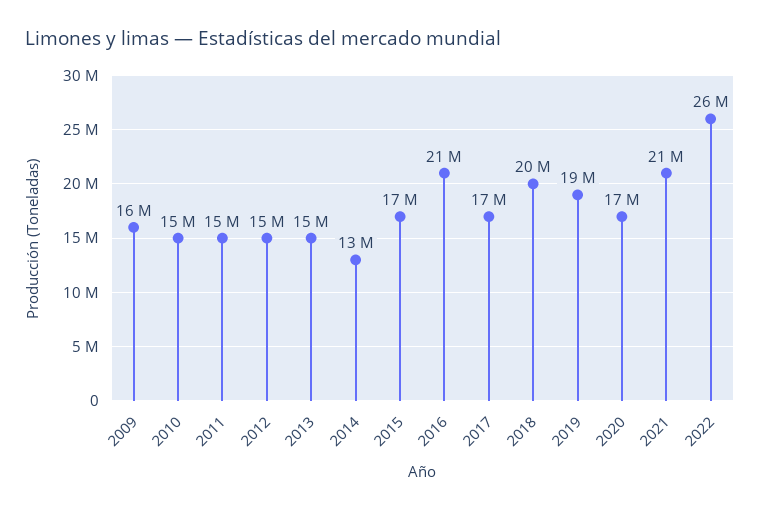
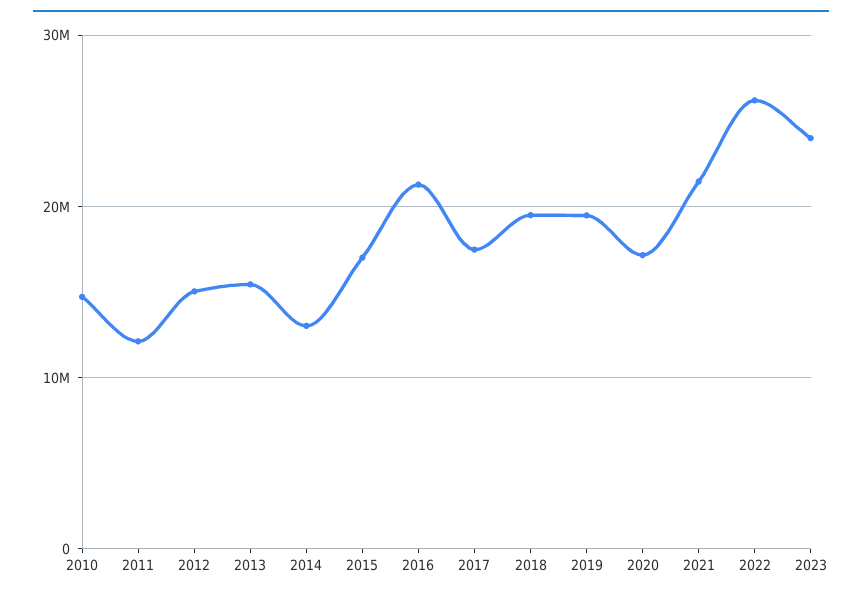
2009: 16000000 -> none
2011: 15000000 -> 12000000
2023: none -> 24000000

